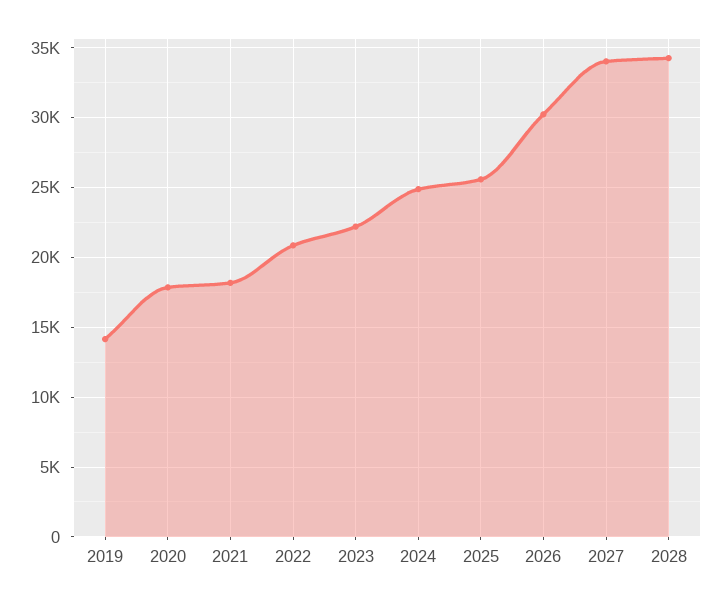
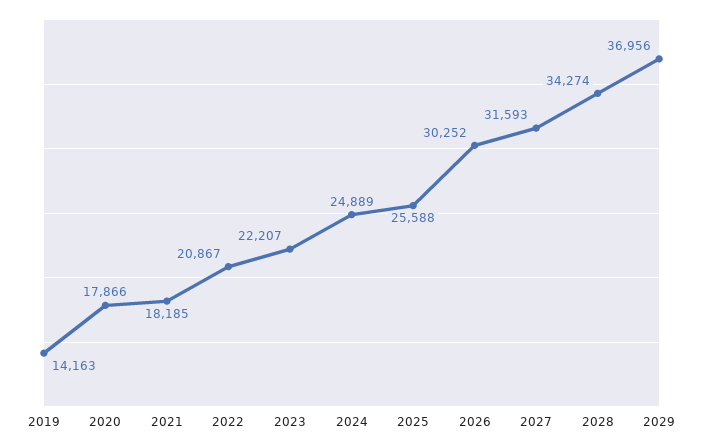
2027: 34000 -> 31593
2029: none -> 36956

